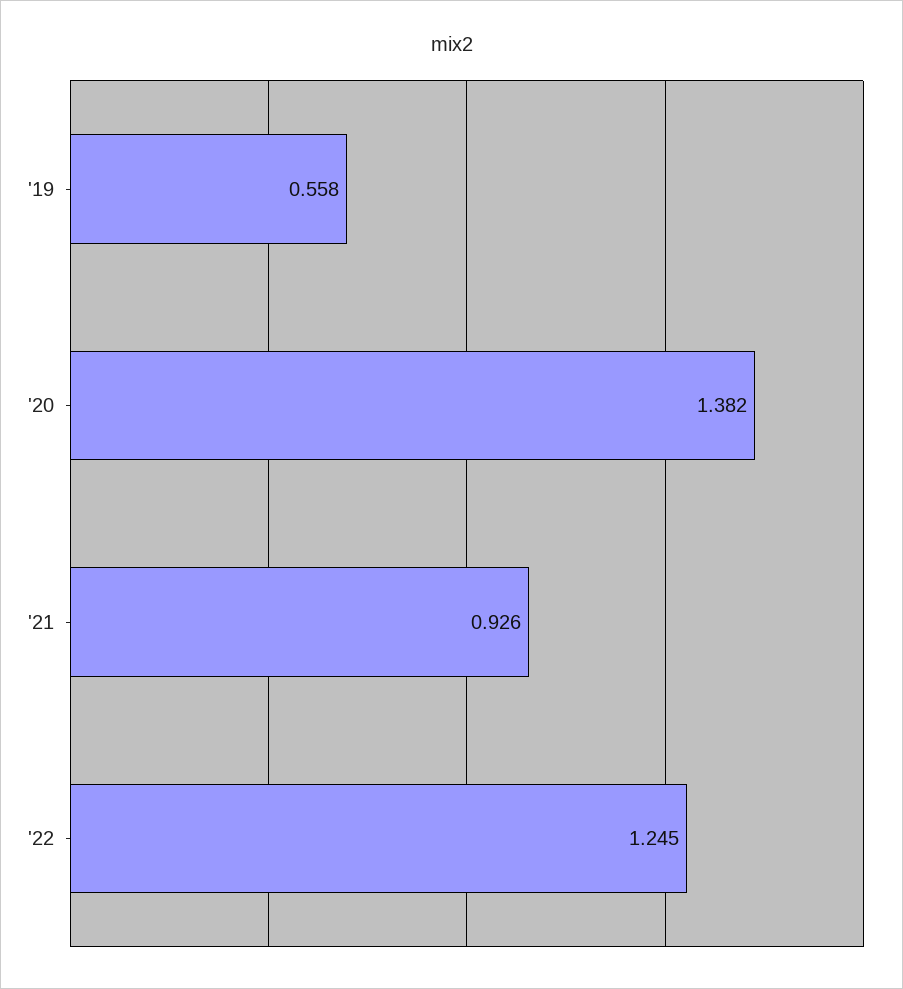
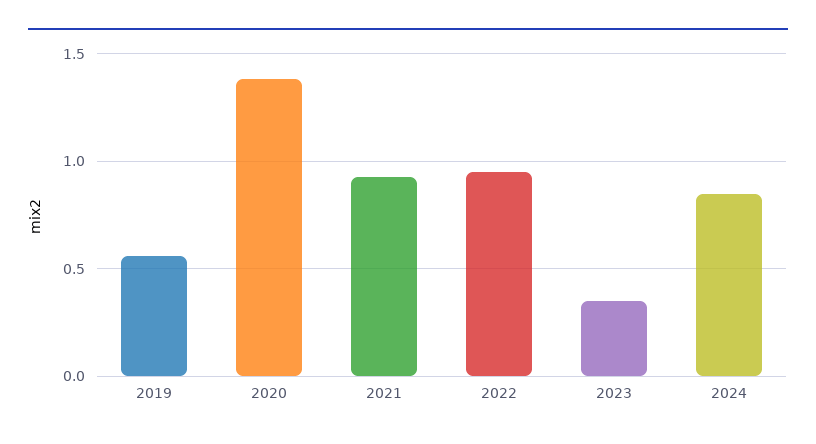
'22: 1.245 -> 0.95
2023: none -> 0.35
2024: none -> 0.85

